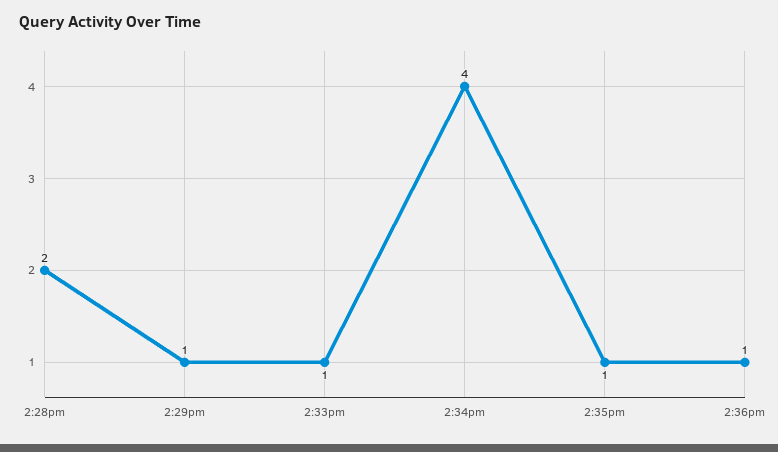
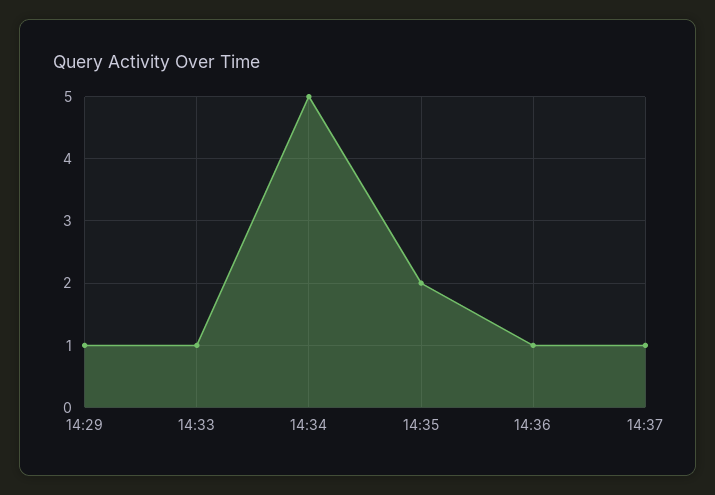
2:28pm: 2 -> none
2:34pm: 4 -> 5
2:35pm: 1 -> 2
14:37: none -> 1

